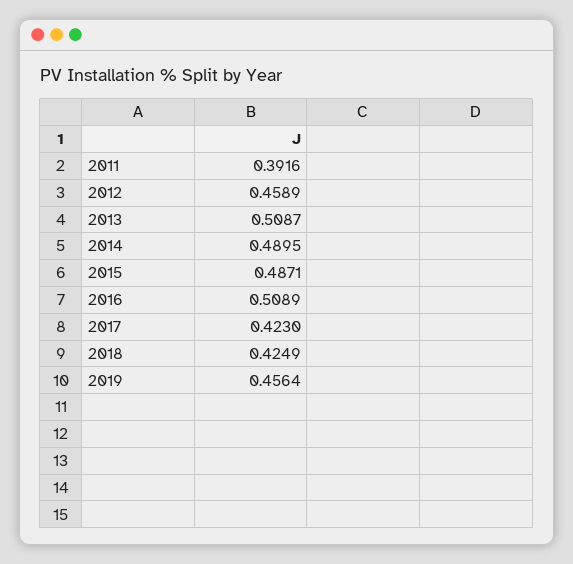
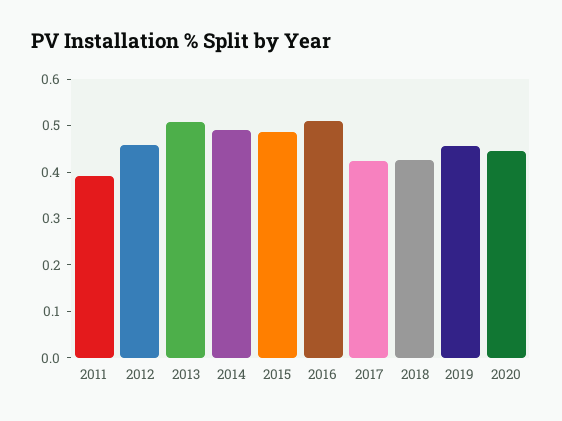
2020: none -> 0.44

